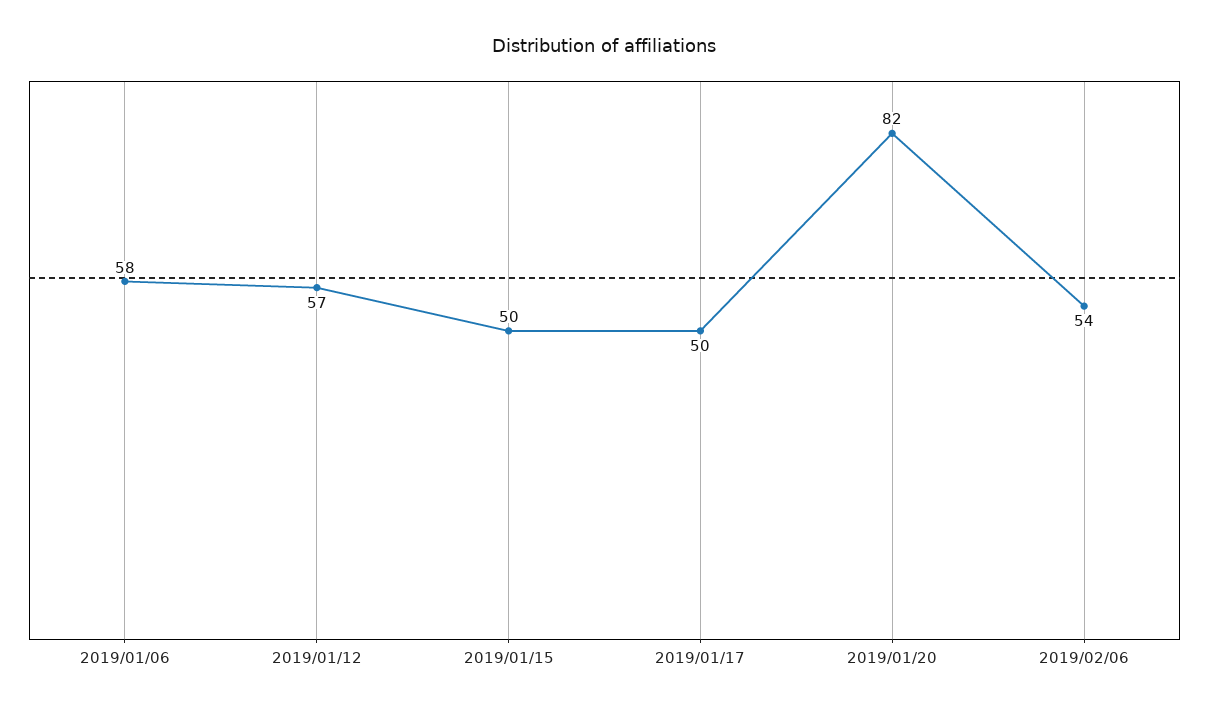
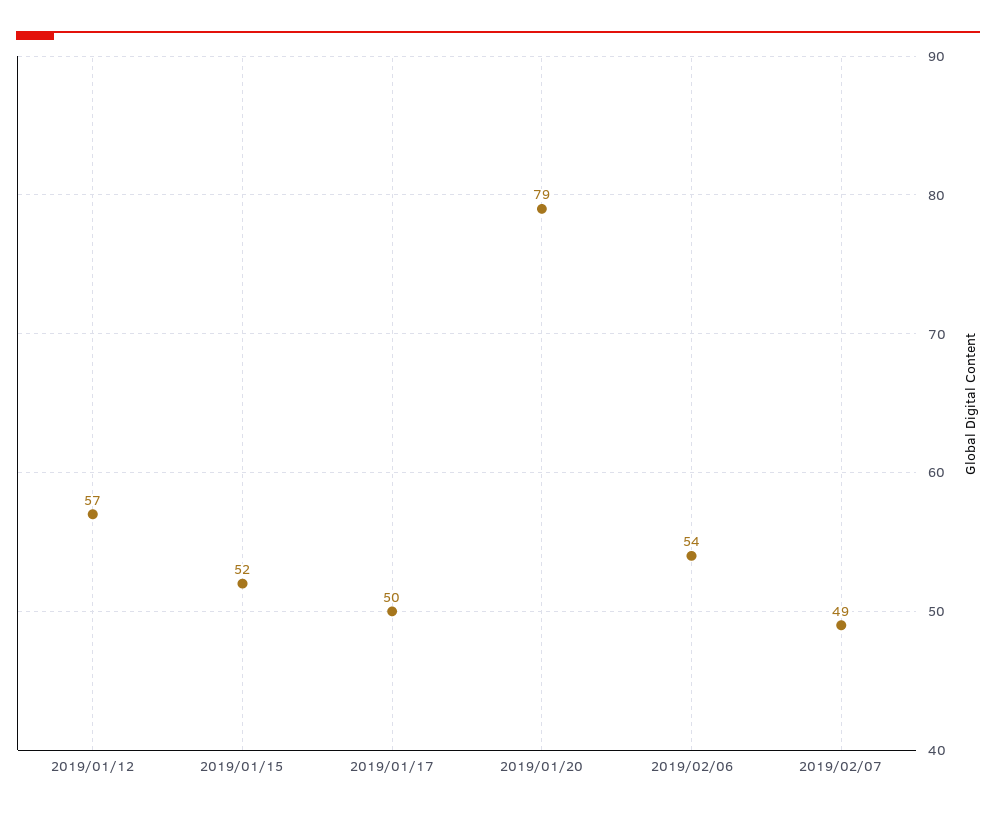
2019/01/06: 58 -> none
2019/01/15: 50 -> 52
2019/01/20: 82 -> 79
2019/02/07: none -> 49

